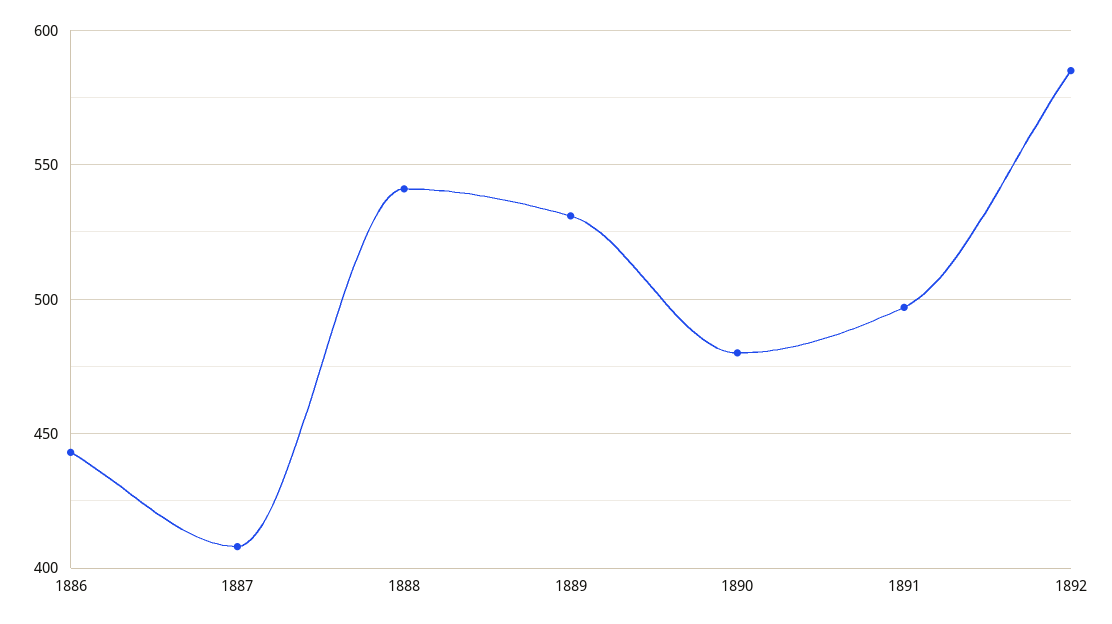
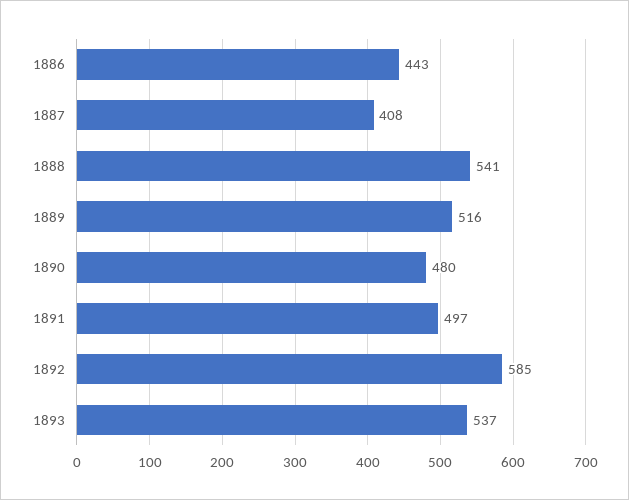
1889: 530 -> 516
1893: none -> 537

